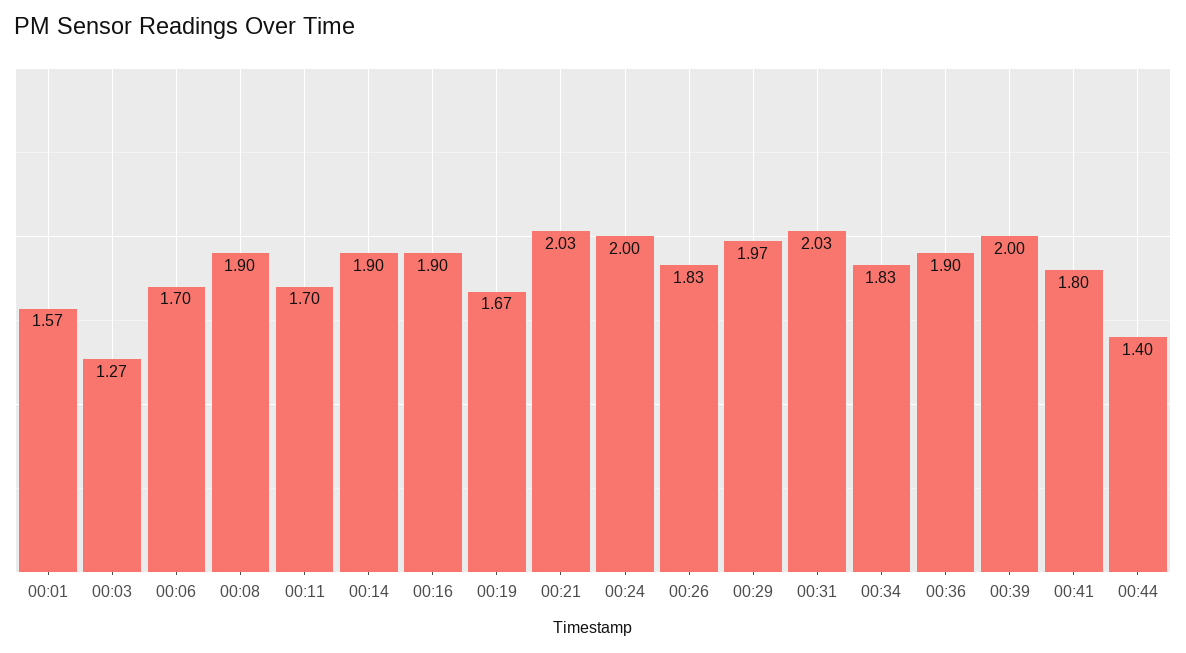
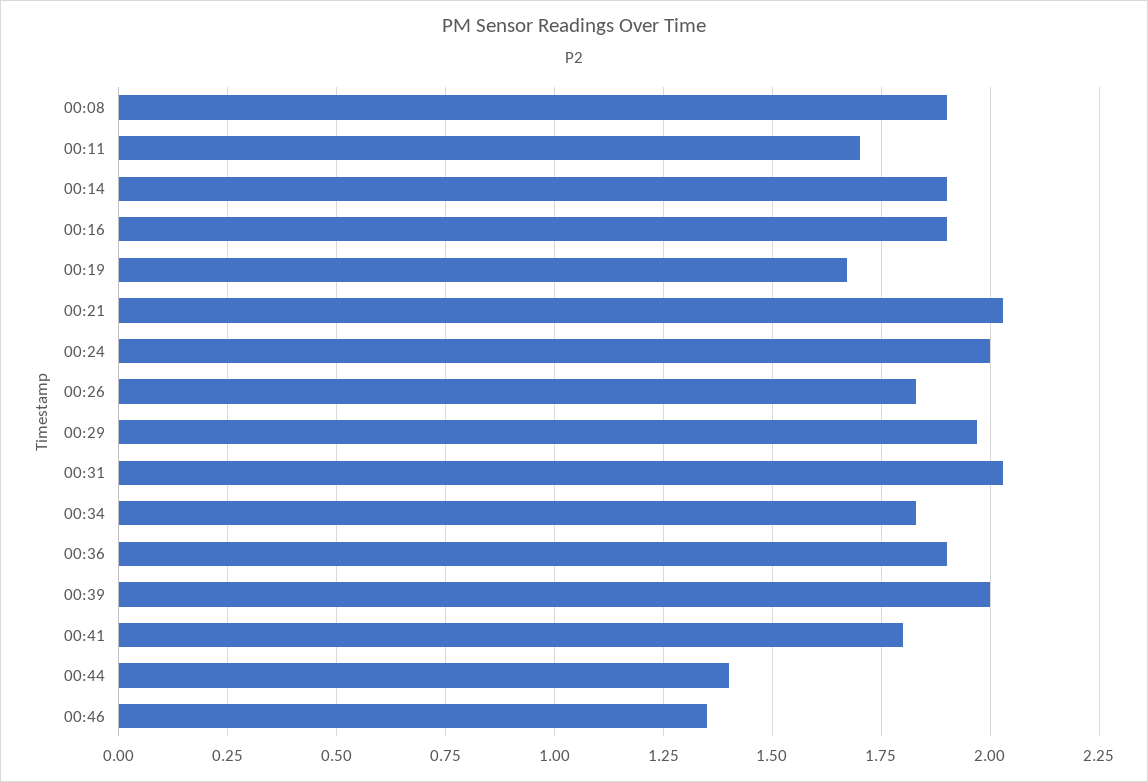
00:01: 1.57 -> none
00:03: 1.27 -> none
00:06: 1.7 -> none
00:46: none -> 1.35

